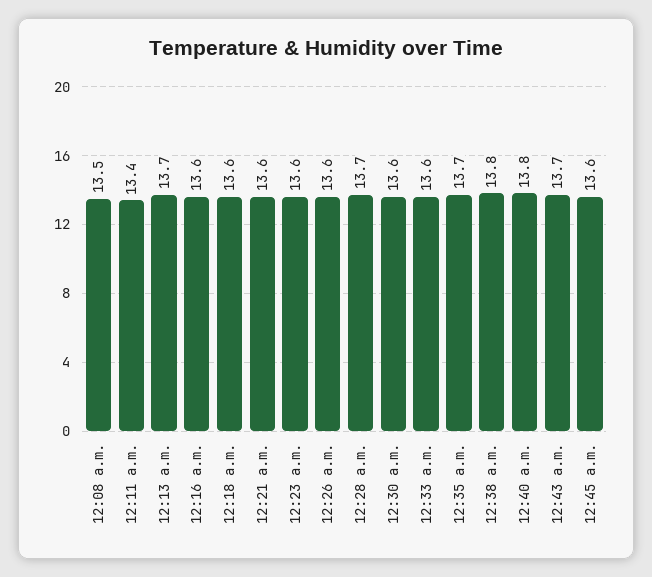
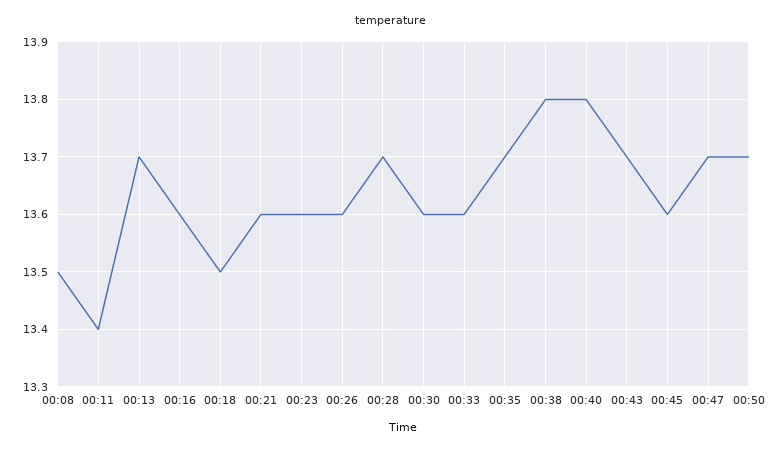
12:18 a.m.: 13.6 -> 13.5
00:47: none -> 13.7
00:50: none -> 13.7

